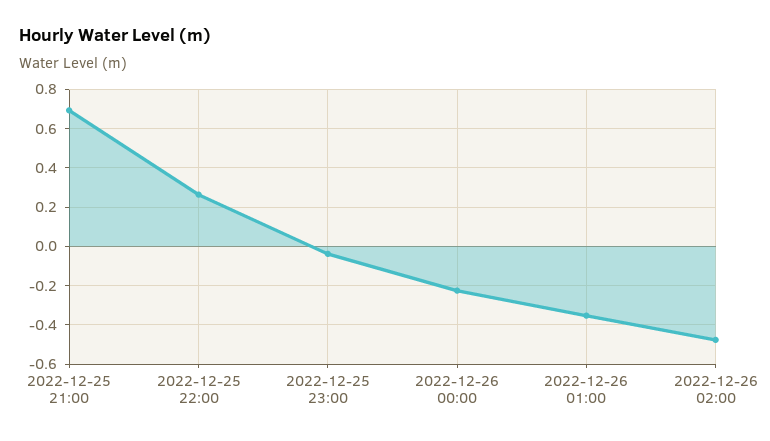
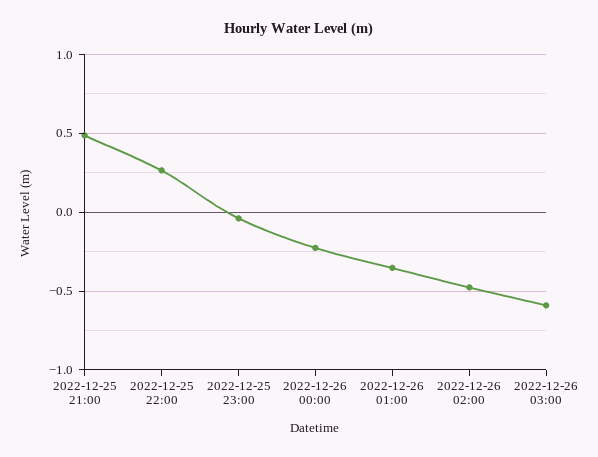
2022-12-25 21:00: 0.7 -> 0.5
2022-12-26 03:00: none -> -0.6

